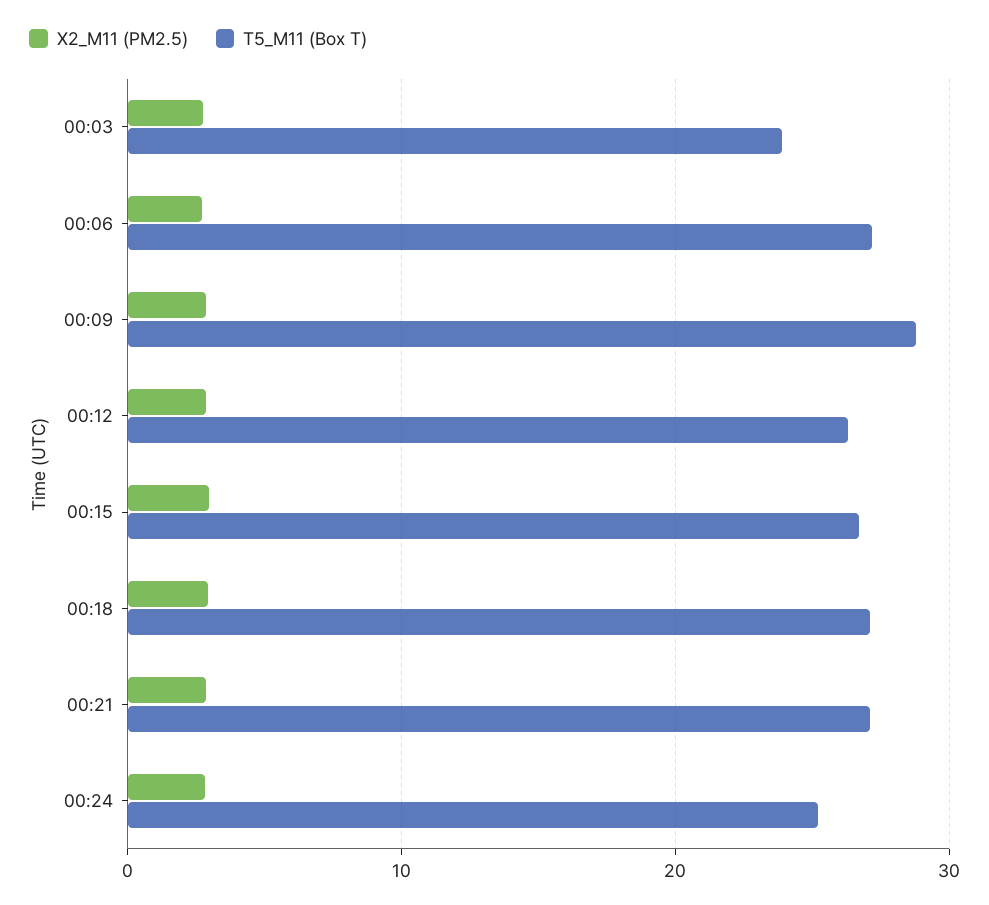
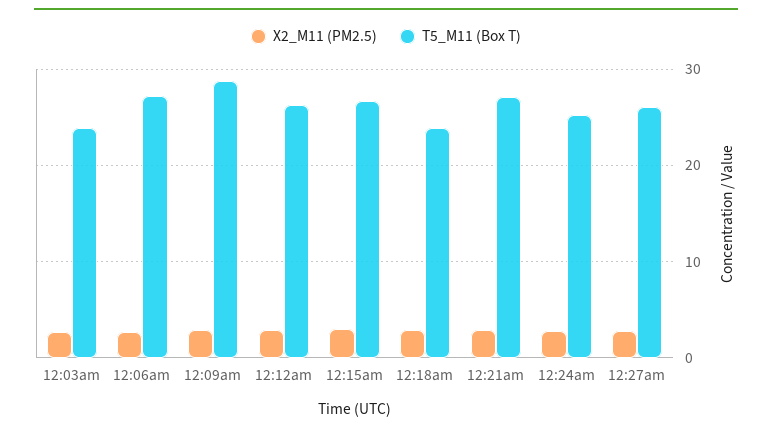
T5_M11 (Box T), 00:18: 27 -> 24
X2_M11 (PM2.5), 12:27am: none -> 3
T5_M11 (Box T), 12:27am: none -> 26

